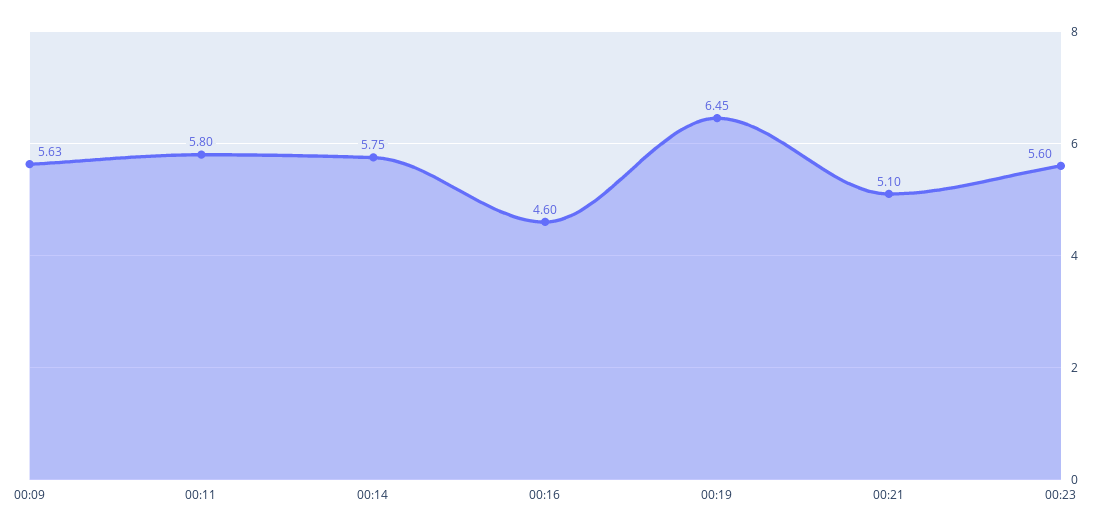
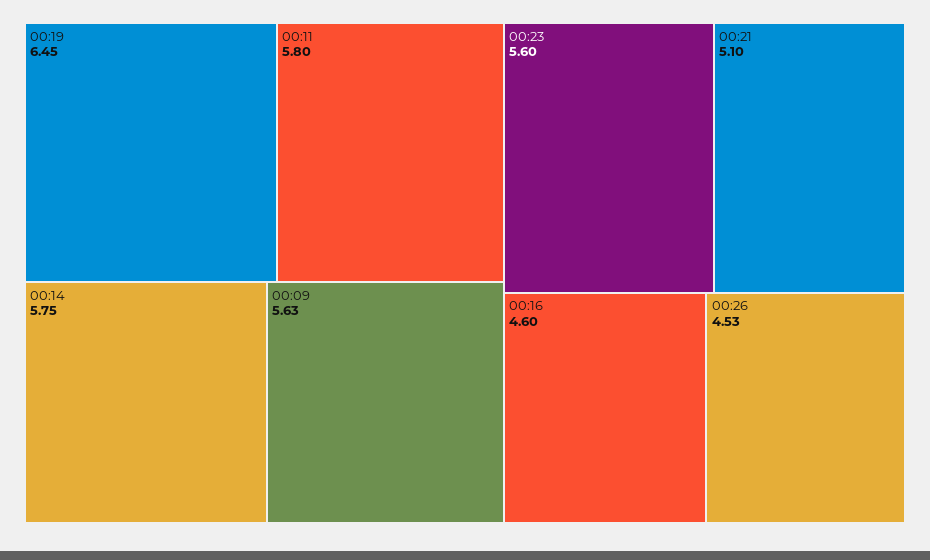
00:26: none -> 4.53

